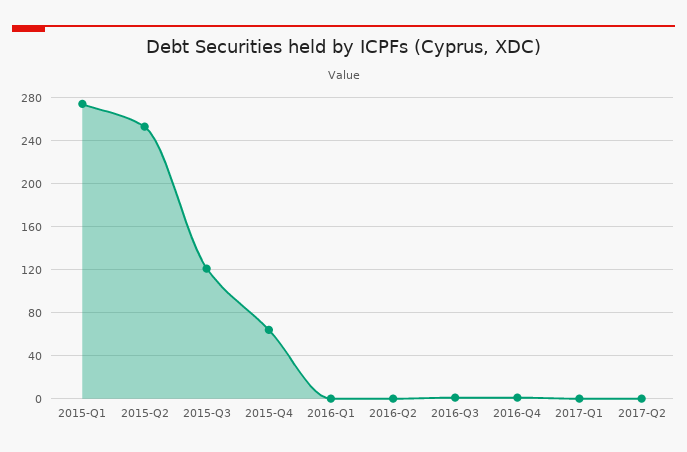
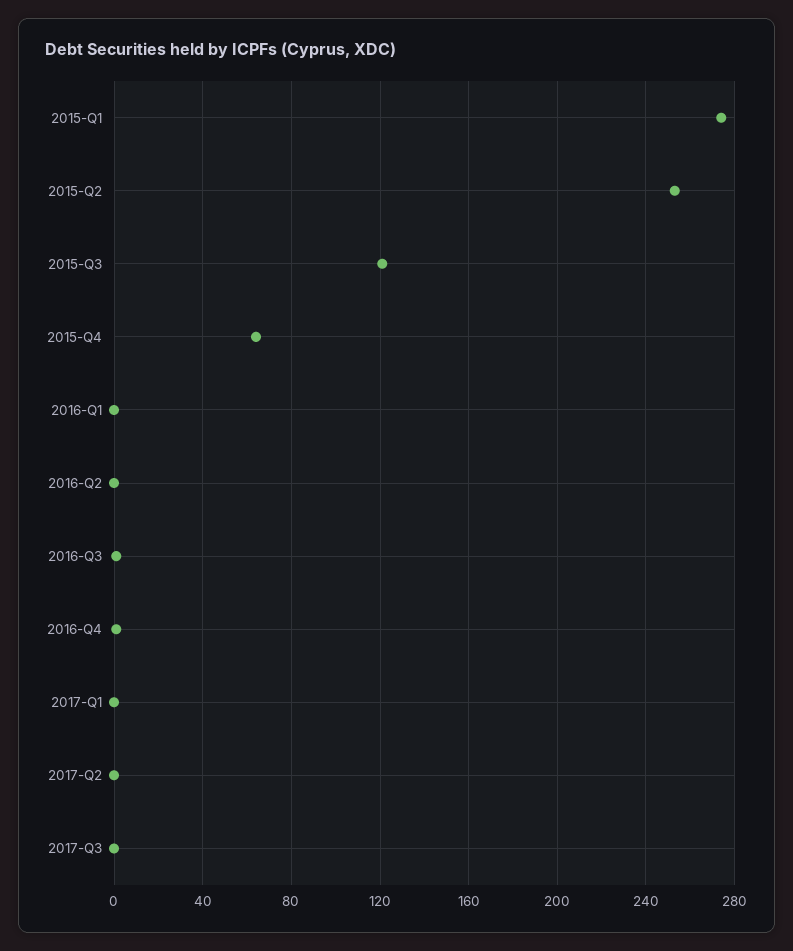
2017-Q3: none -> 0

